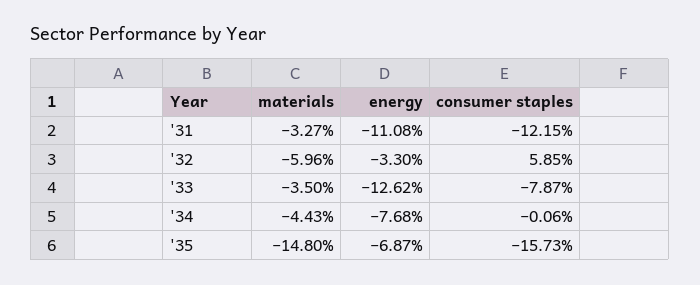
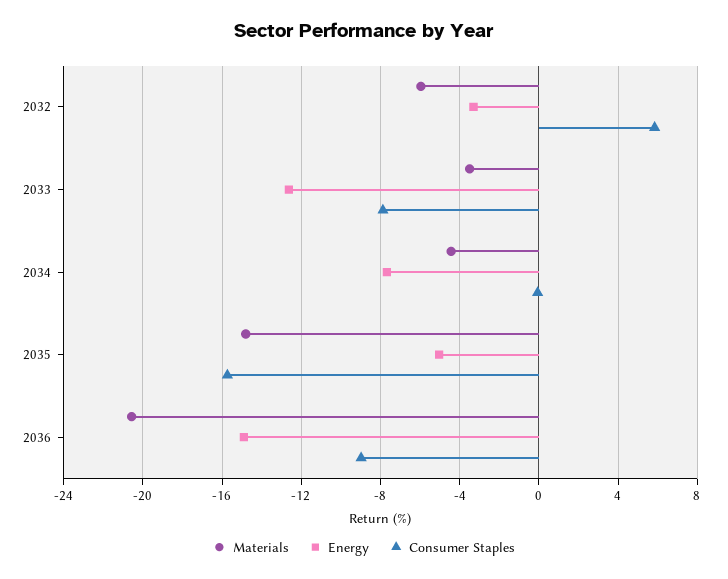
materials, '31: -3.27 -> none
energy, '31: -11.08 -> none
consumer staples, '31: -12.15 -> none
energy, '35: -6.87 -> -5
materials, 2036: none -> -20.5
energy, 2036: none -> -15
consumer staples, 2036: none -> -9

